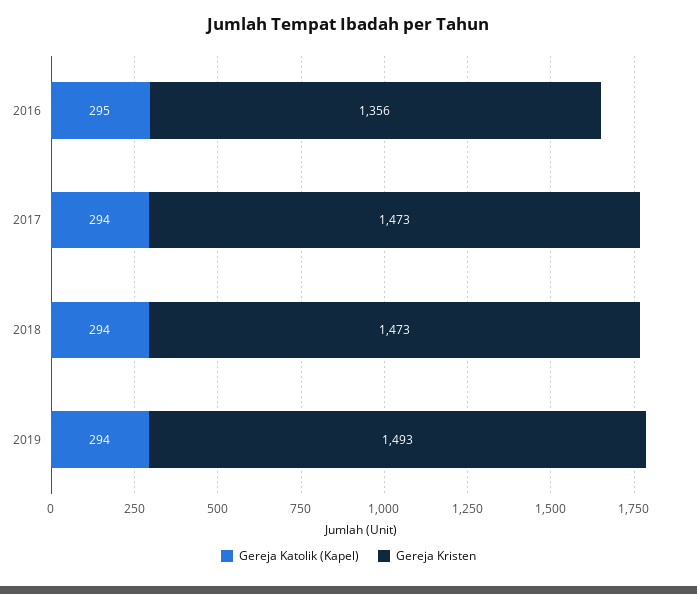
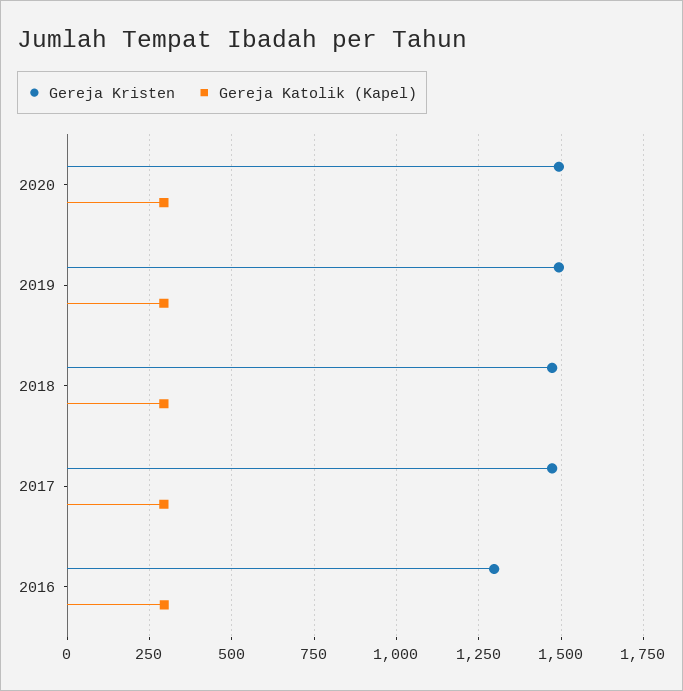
Gereja Kristen, 2016: 1356 -> 1300
Gereja Kristen, 2020: none -> 1500
Gereja Katolik (Kapel), 2020: none -> 300

